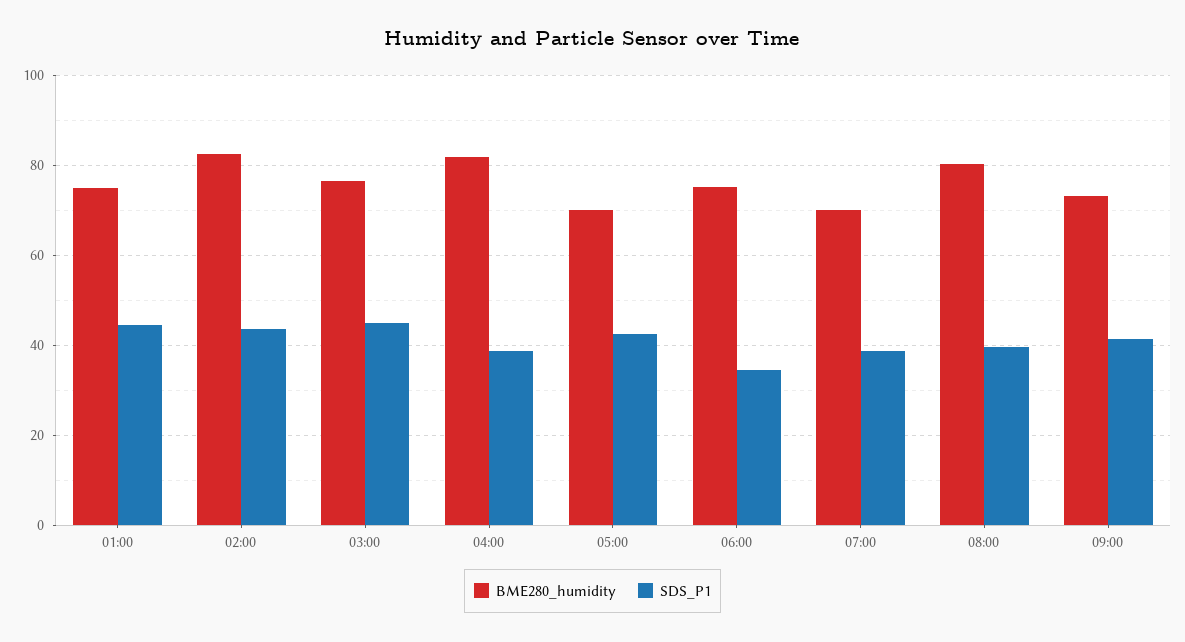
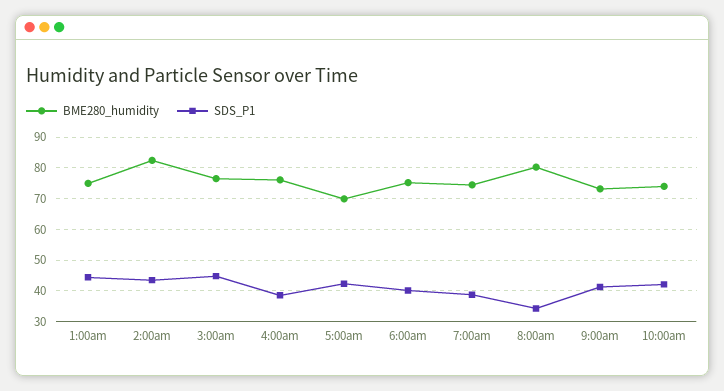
BME280_humidity, 04:00: 82 -> 76
SDS_P1, 06:00: 34 -> 40
BME280_humidity, 07:00: 70 -> 74
SDS_P1, 08:00: 40 -> 34
BME280_humidity, 10:00am: none -> 74
SDS_P1, 10:00am: none -> 42

